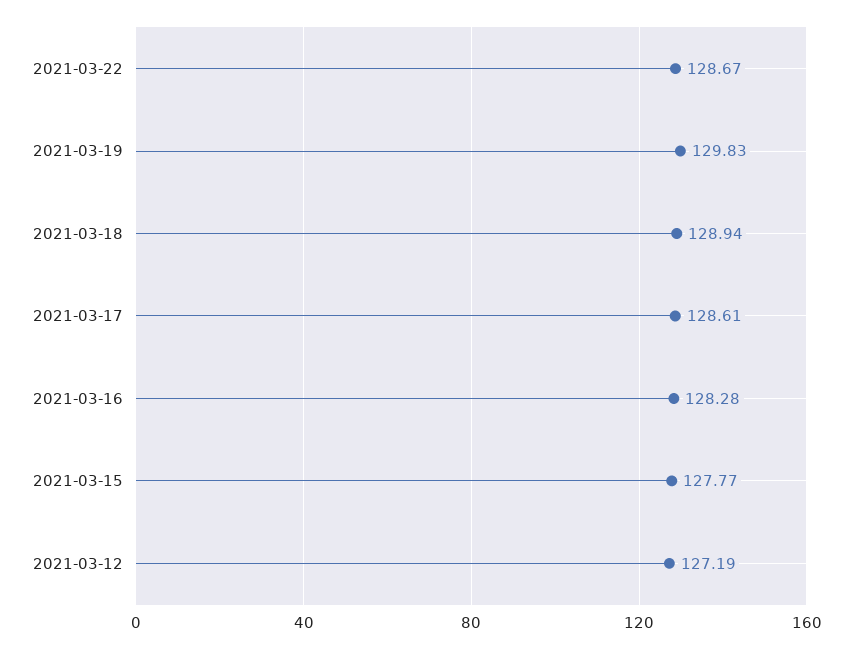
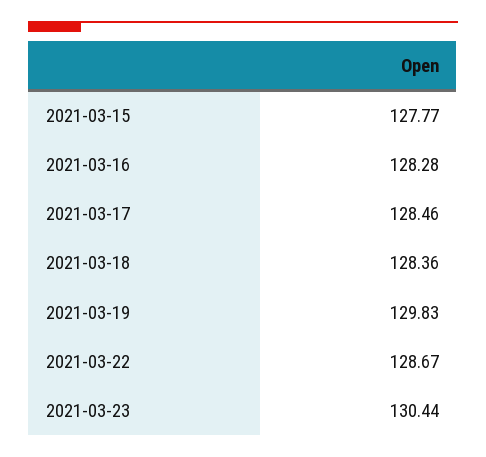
2021-03-18: 128.94 -> 128.36
2021-03-17: 128.61 -> 128.46
2021-03-12: 127.19 -> none
2021-03-23: none -> 130.44

